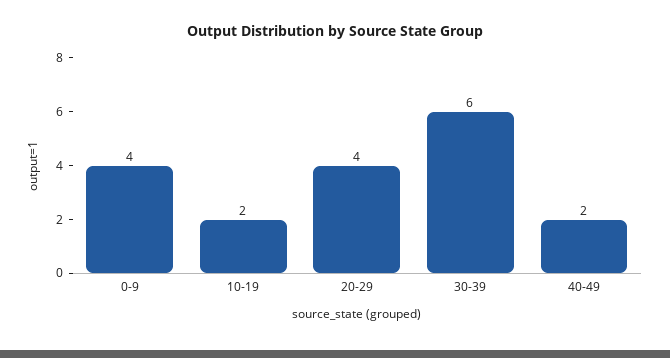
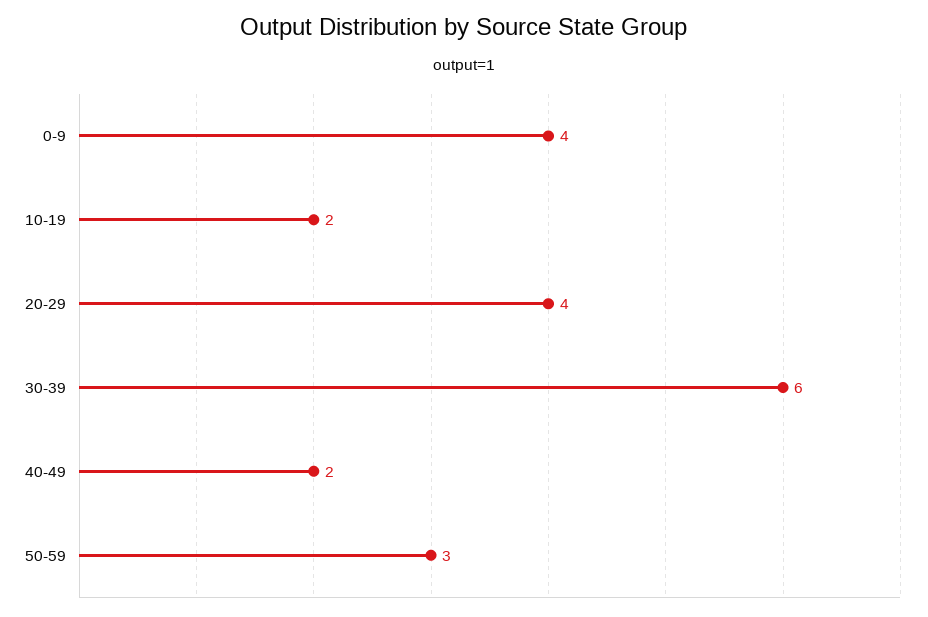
50-59: none -> 3

